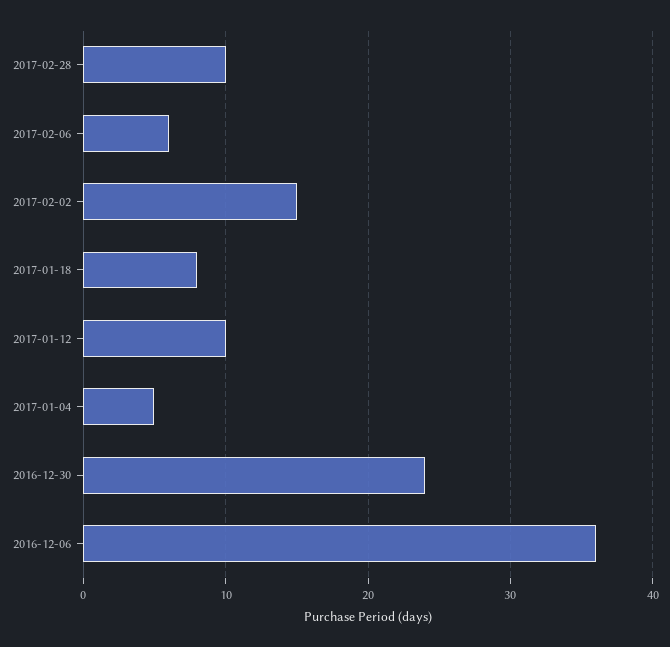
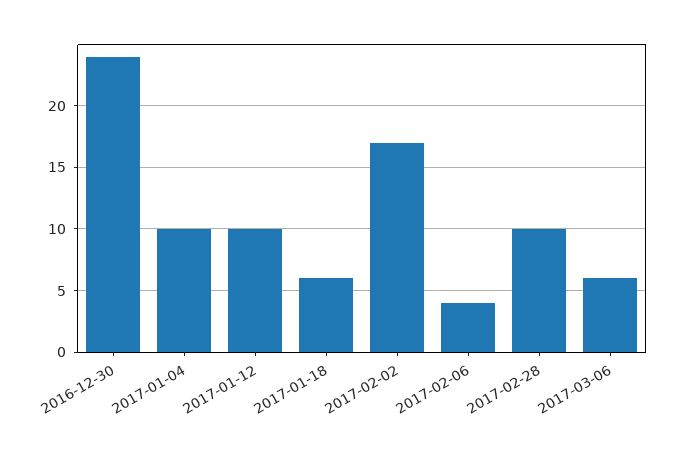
2017-02-06: 6 -> 4
2017-02-02: 15 -> 17
2017-01-18: 8 -> 6
2017-01-04: 5 -> 10
2016-12-06: 36 -> none
2017-03-06: none -> 6

